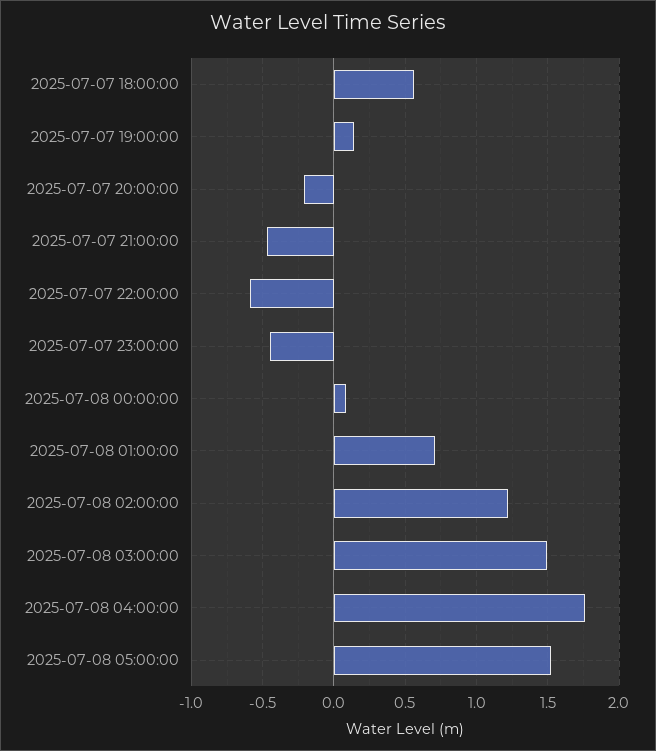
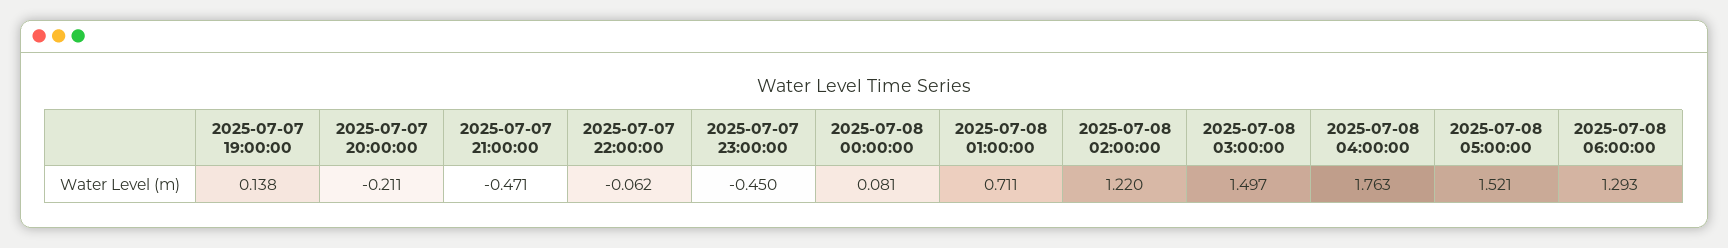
2025-07-07 18:00:00: 0.55 -> none
2025-07-07 22:00:00: -0.6 -> -0.062
2025-07-08 06:00:00: none -> 1.293

